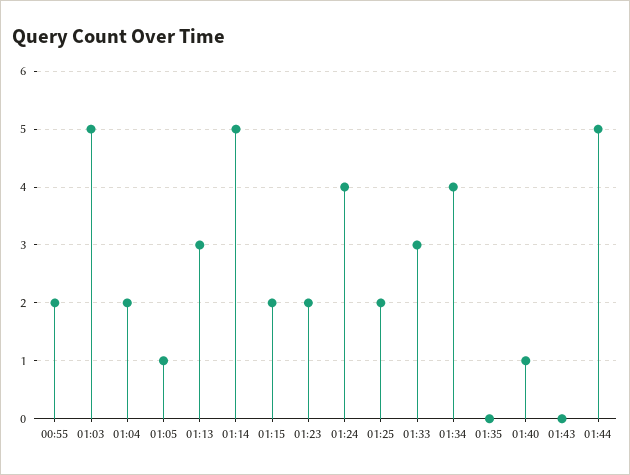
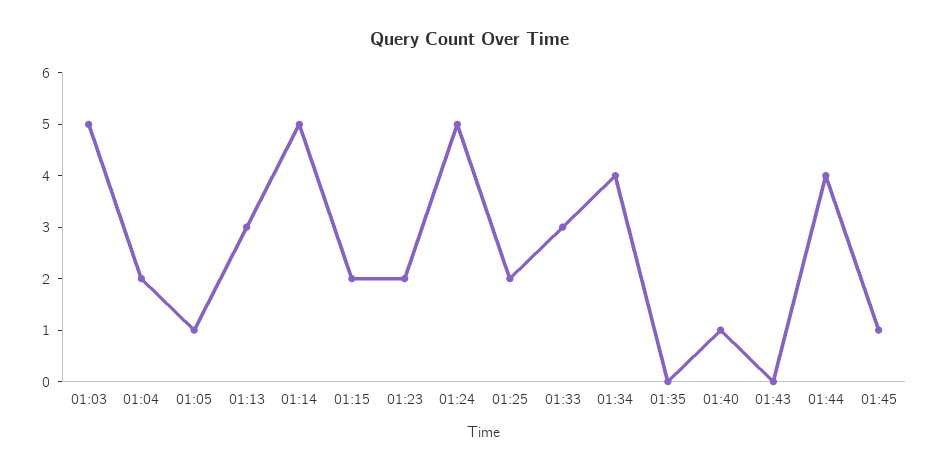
00:55: 2 -> none
01:24: 4 -> 5
01:44: 5 -> 4
01:45: none -> 1

